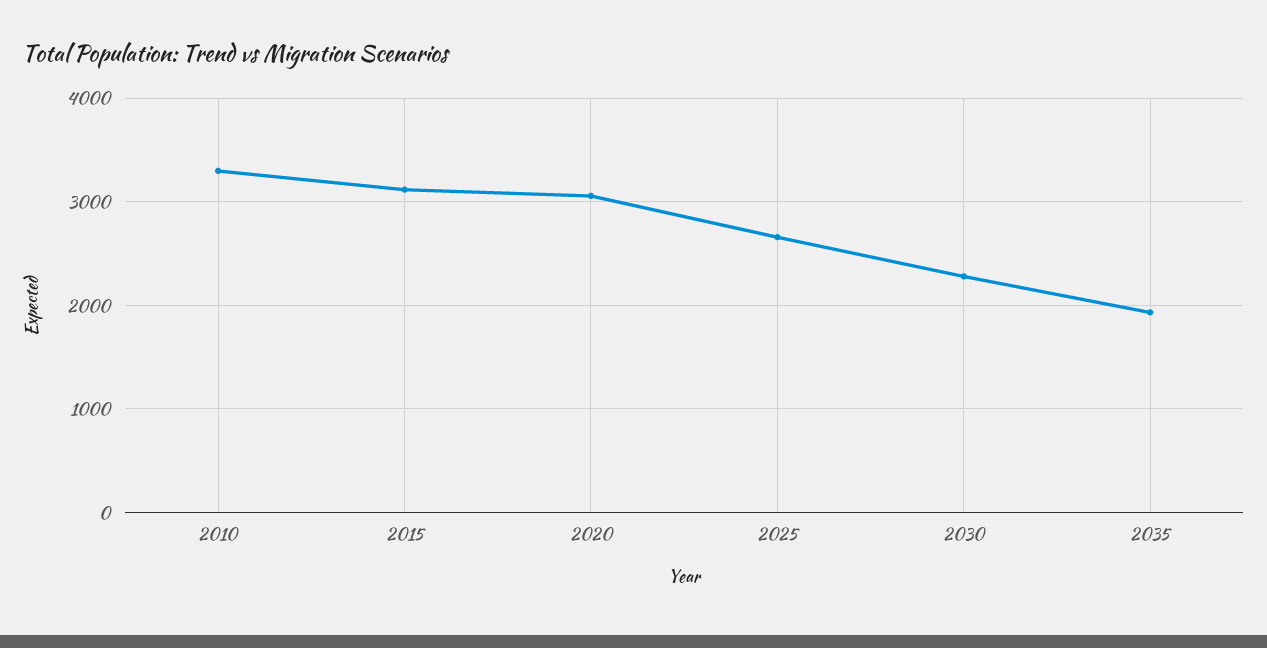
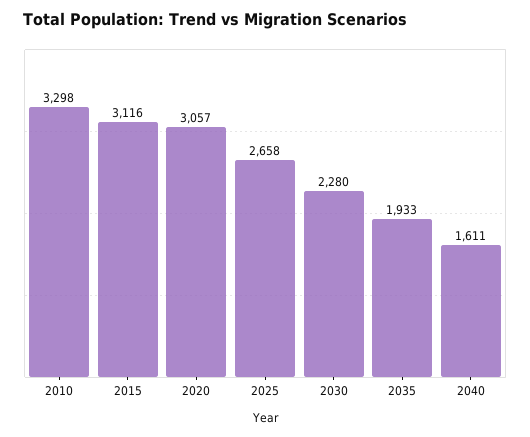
2040: none -> 1611

